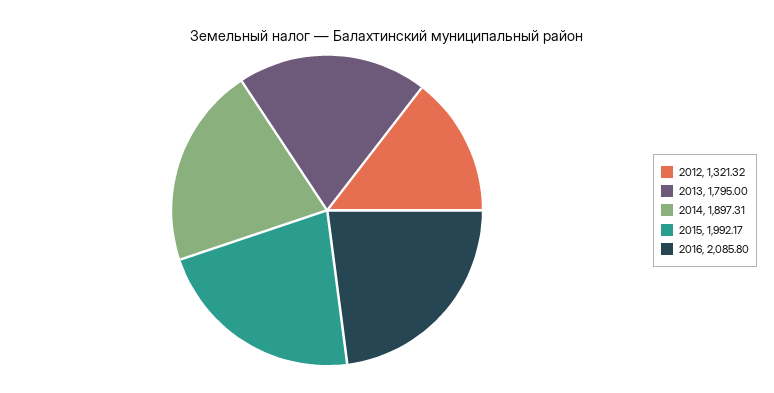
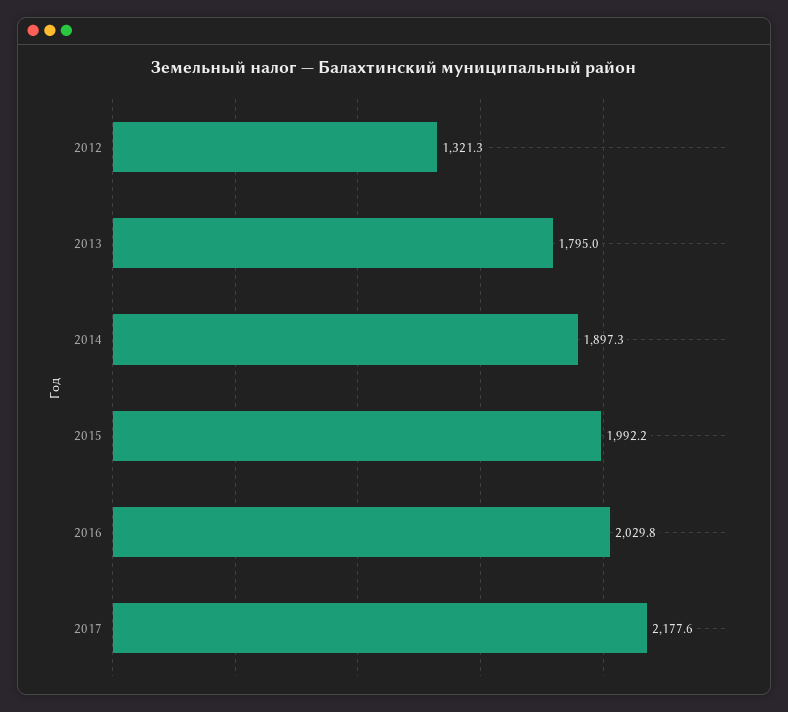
2016: 2085.8 -> 2029.8
2017: none -> 2177.6

